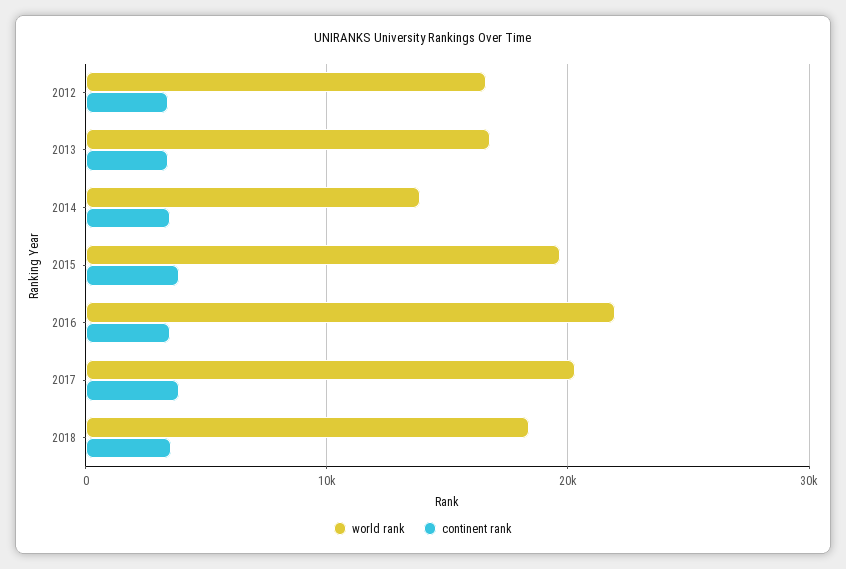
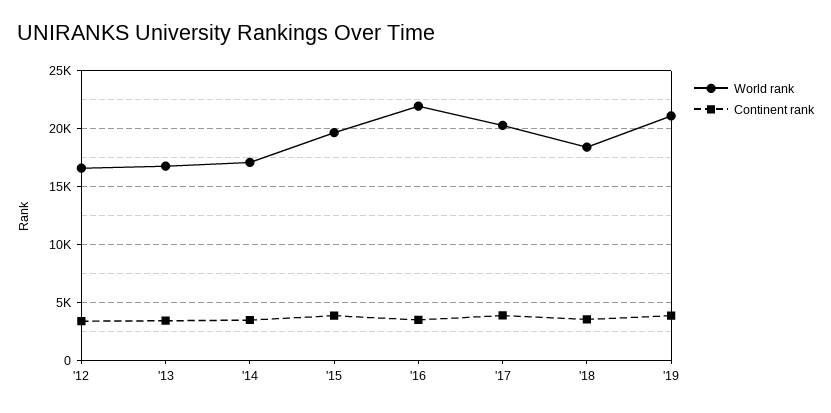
world rank, 2014: 14000 -> 17000
world rank, '19: none -> 21000
continent rank, '19: none -> 4000

